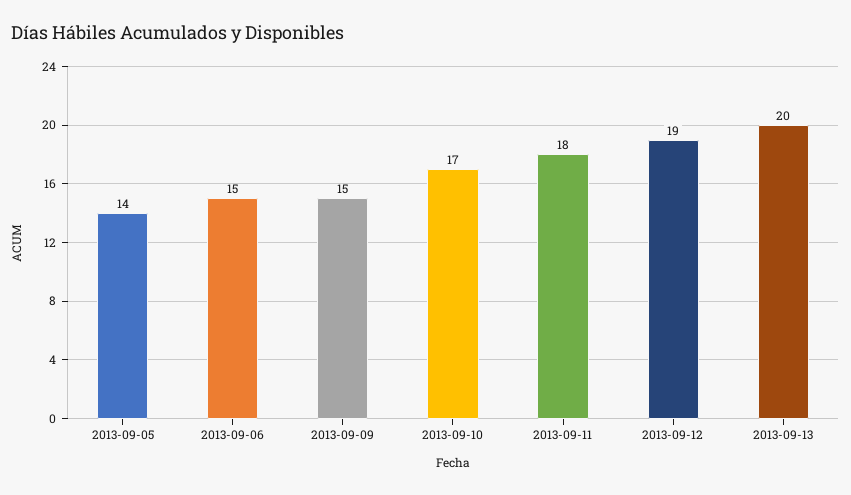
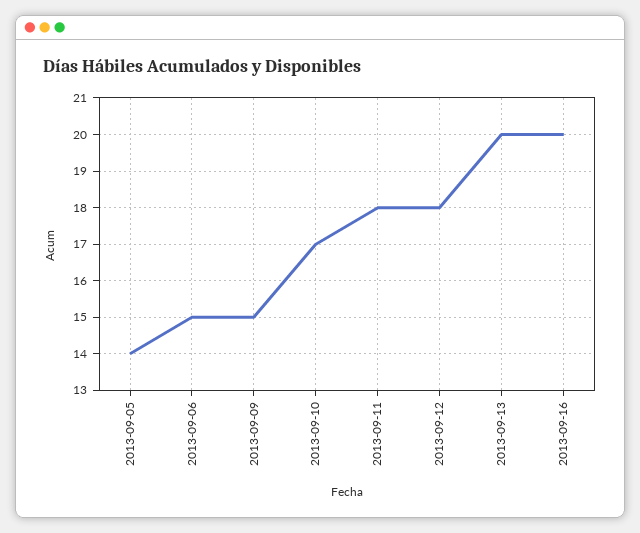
2013-09-12: 19 -> 18
2013-09-16: none -> 20

